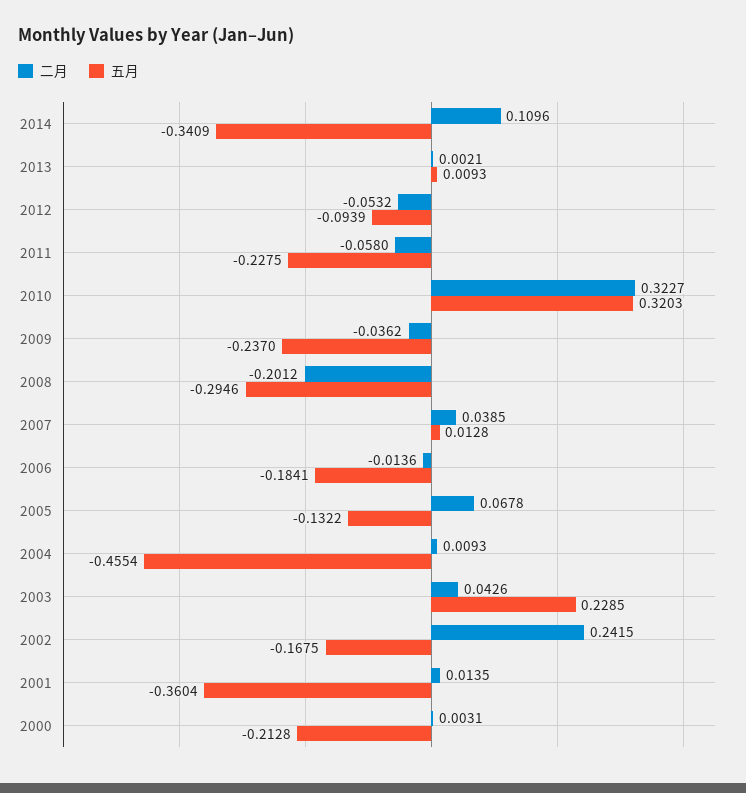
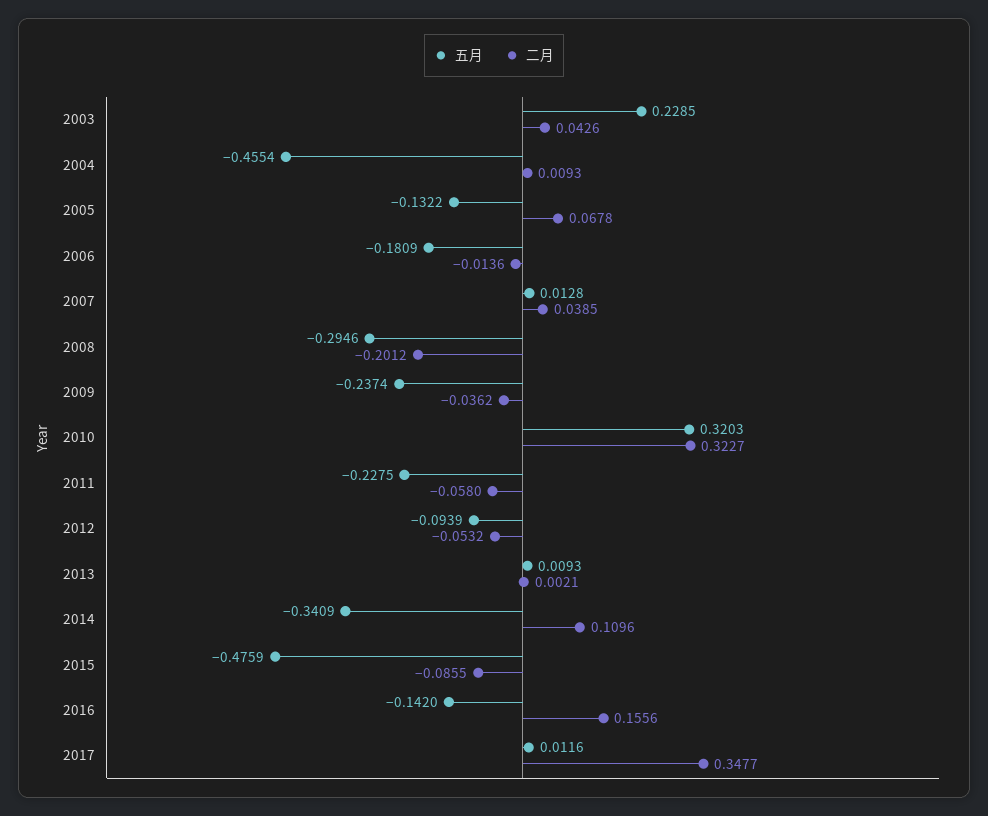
五月, 2009: -0.237 -> -0.2374
五月, 2006: -0.1841 -> -0.1809
二月, 2002: 0.2415 -> none
五月, 2002: -0.1675 -> none
二月, 2001: 0.0135 -> none
五月, 2001: -0.3604 -> none
二月, 2000: 0.0031 -> none
五月, 2000: -0.2128 -> none
五月, 2015: none -> -0.4759
二月, 2015: none -> -0.0855
五月, 2016: none -> -0.142
二月, 2016: none -> 0.1556
五月, 2017: none -> 0.0116
二月, 2017: none -> 0.3477

